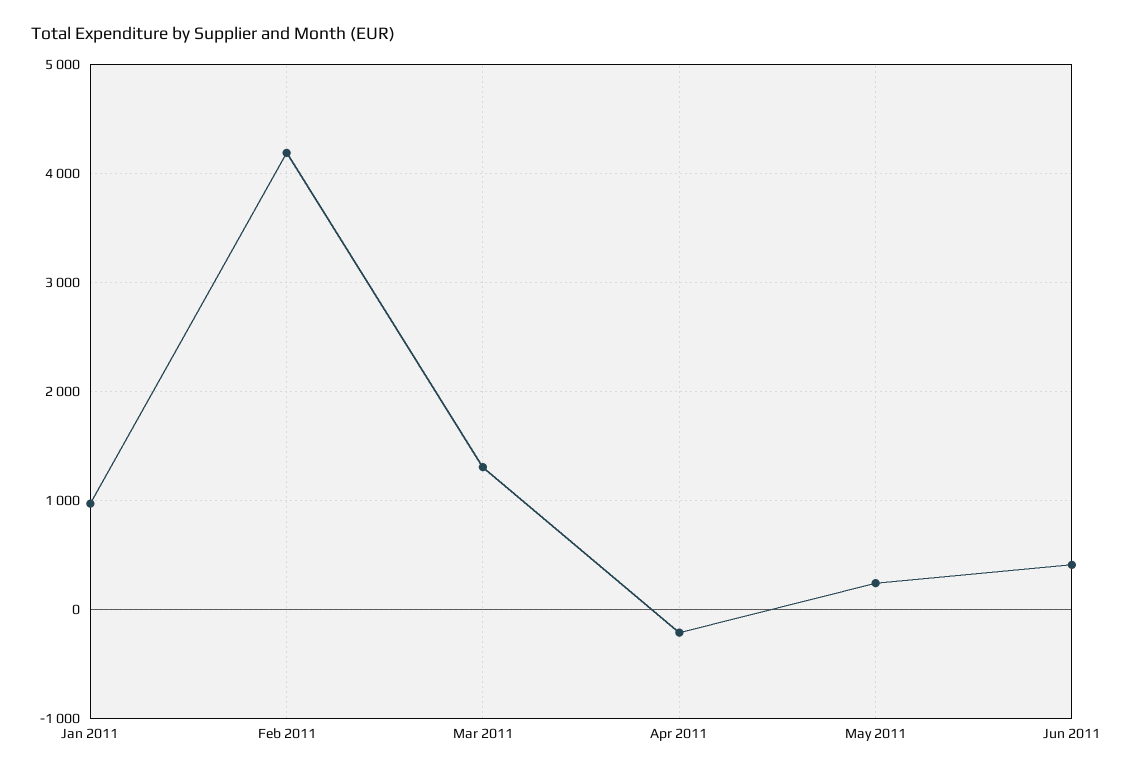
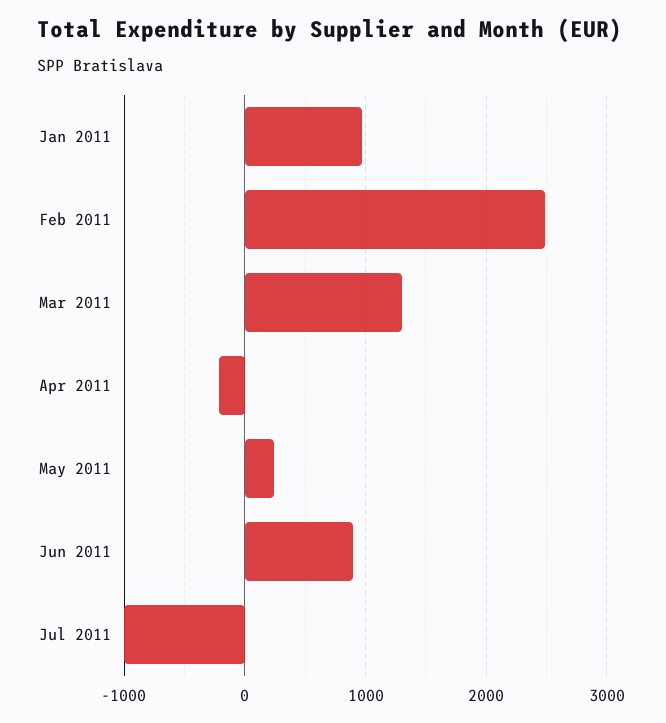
Feb 2011: 4200 -> 2500
Jun 2011: 400 -> 900
Jul 2011: none -> -1000

